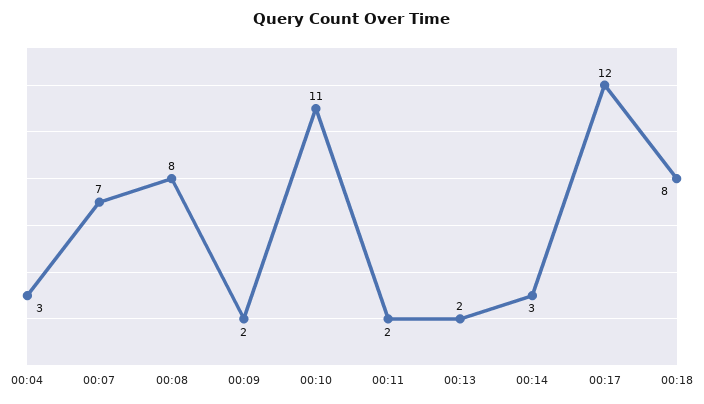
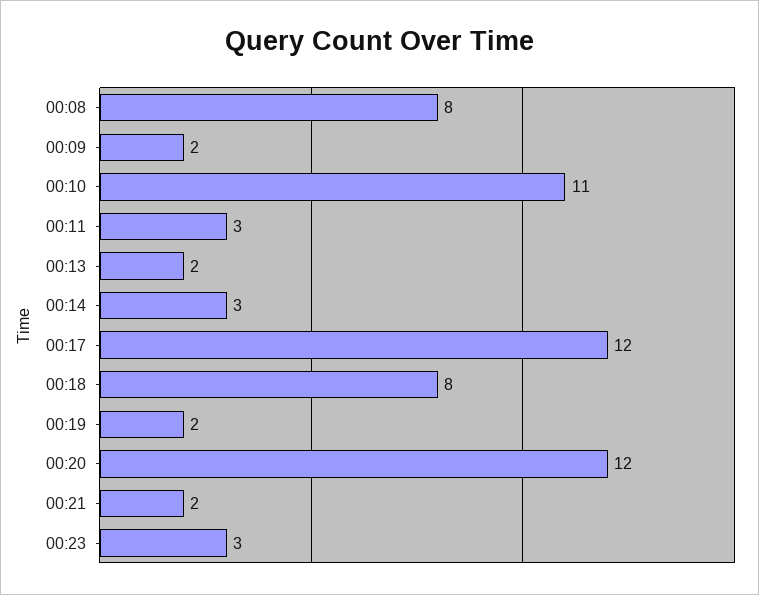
00:04: 3 -> none
00:07: 7 -> none
00:11: 2 -> 3
00:19: none -> 2
00:20: none -> 12
00:21: none -> 2
00:23: none -> 3

